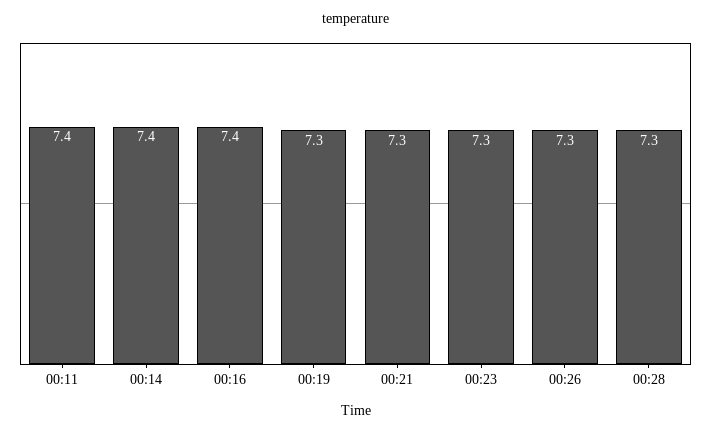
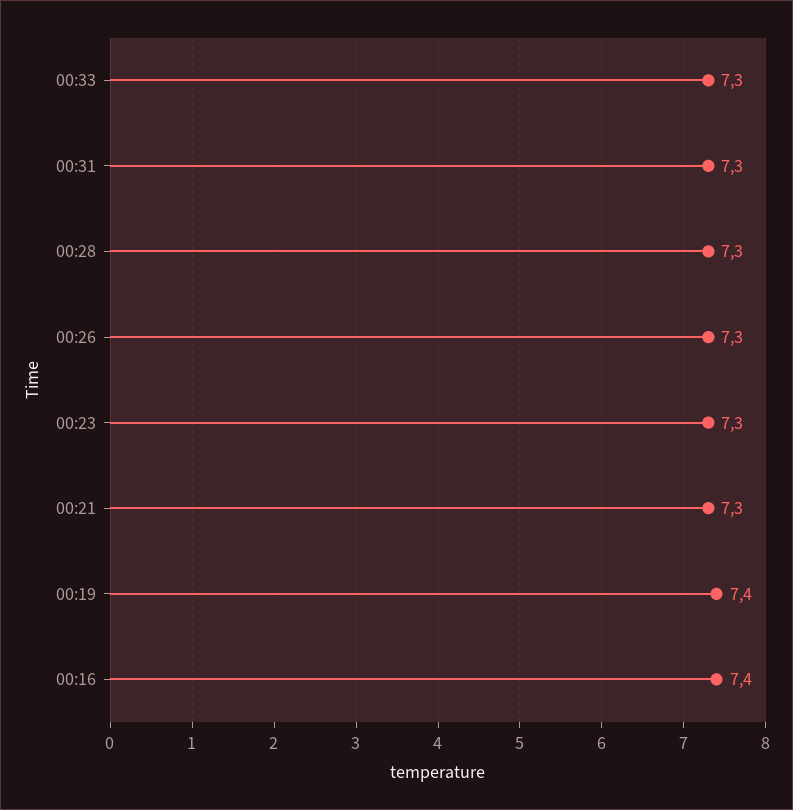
00:11: 7.4 -> none
00:14: 7.4 -> none
00:19: 7.3 -> 7.4
00:33: none -> 7.3
00:31: none -> 7.3

